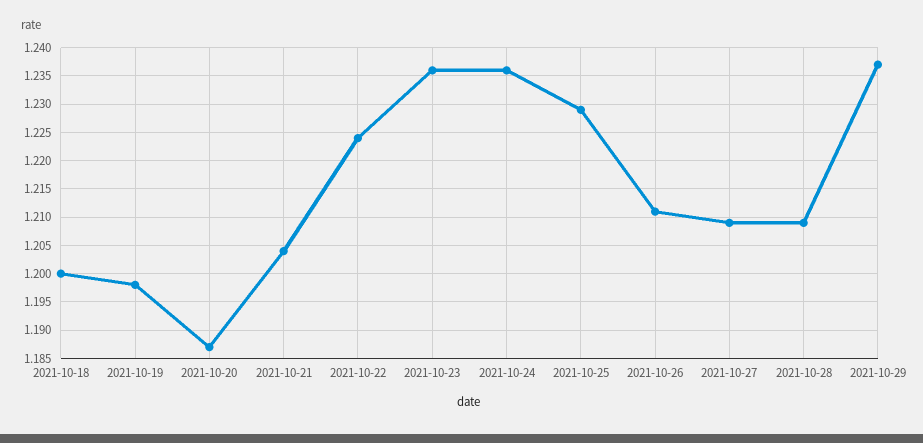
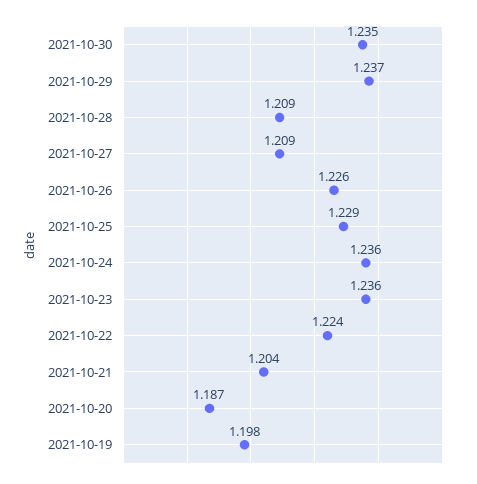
2021-10-18: 1.2 -> none
2021-10-26: 1.21 -> 1.226
2021-10-30: none -> 1.235

